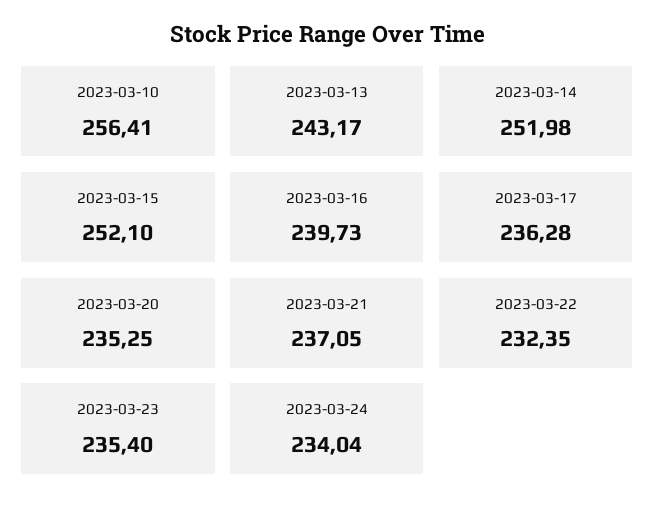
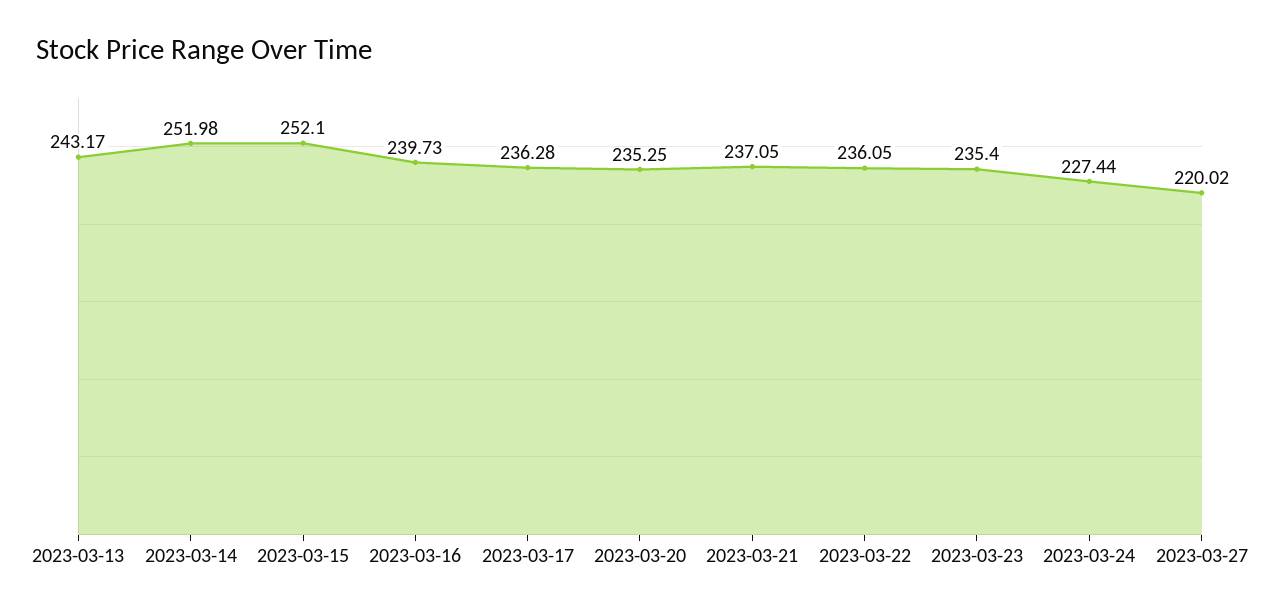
2023-03-10: 256.41 -> none
2023-03-22: 232.35 -> 236.05
2023-03-24: 234.04 -> 227.44
2023-03-27: none -> 220.02

